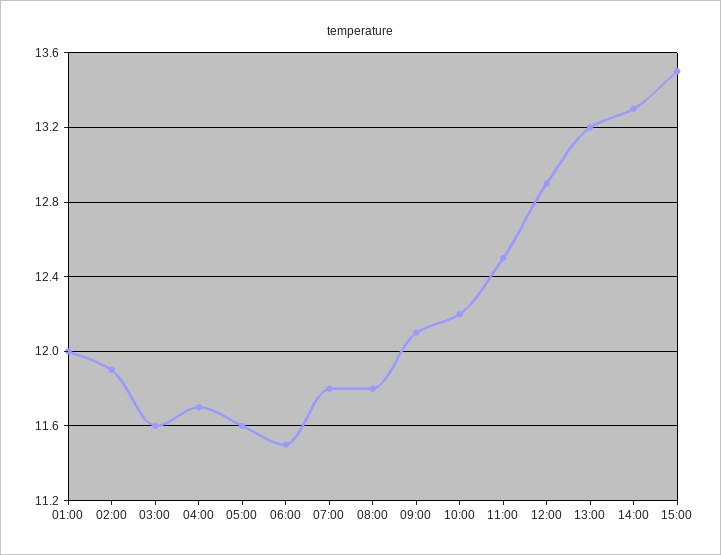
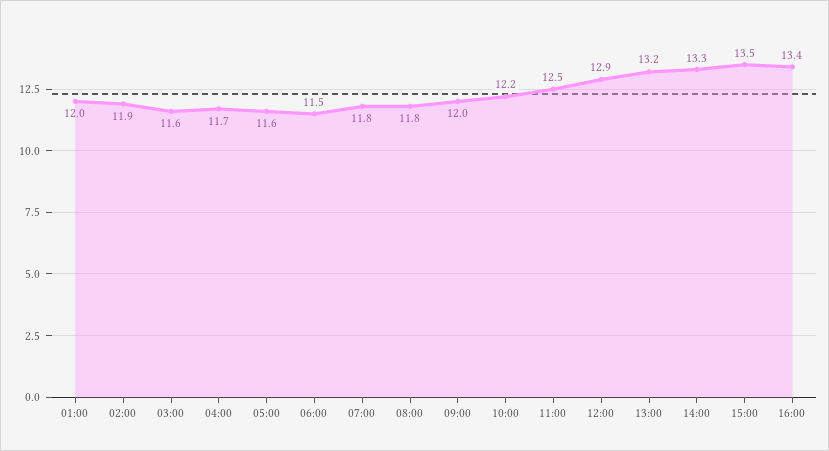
09:00: 12.1 -> 12
16:00: none -> 13.4

